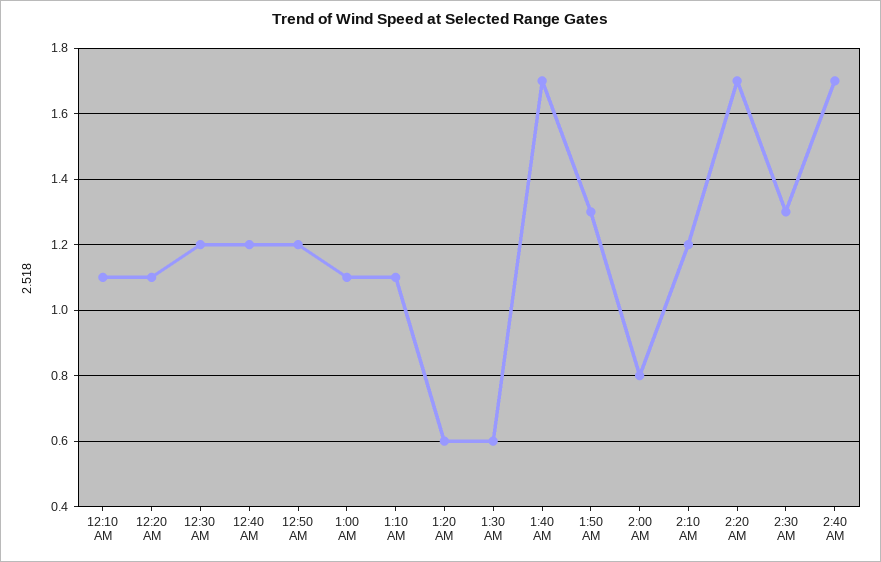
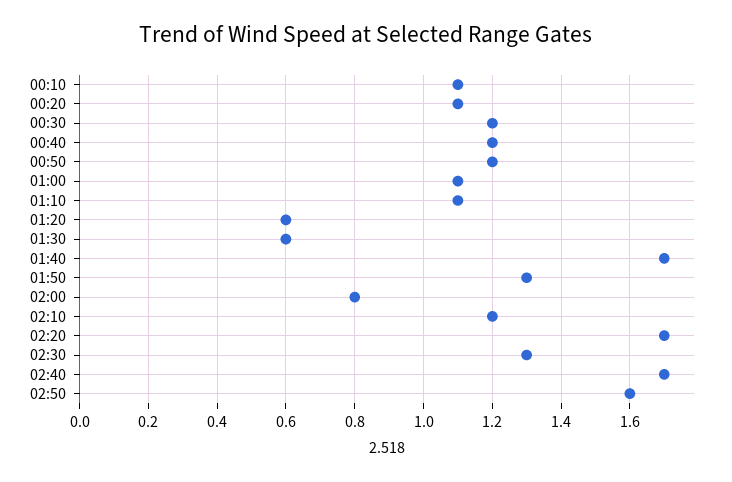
02:50: none -> 1.6

